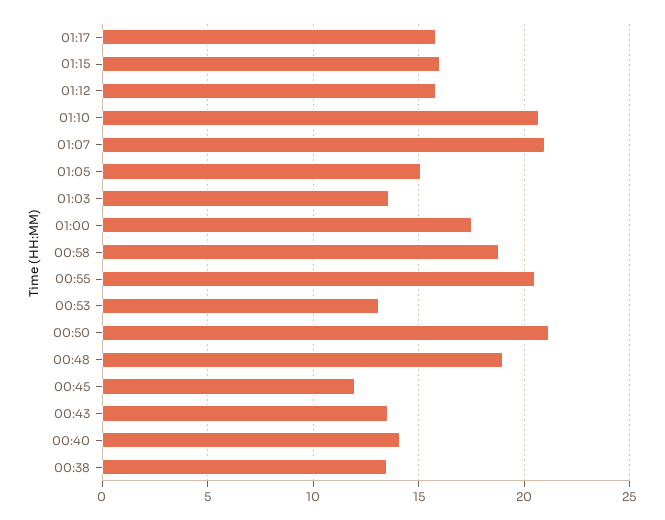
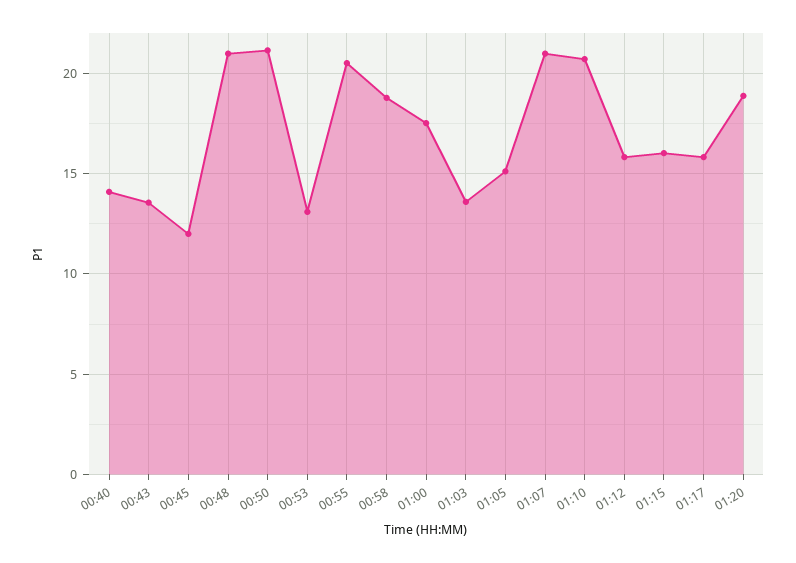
00:48: 19 -> 21
00:38: 13.5 -> none
01:20: none -> 19

